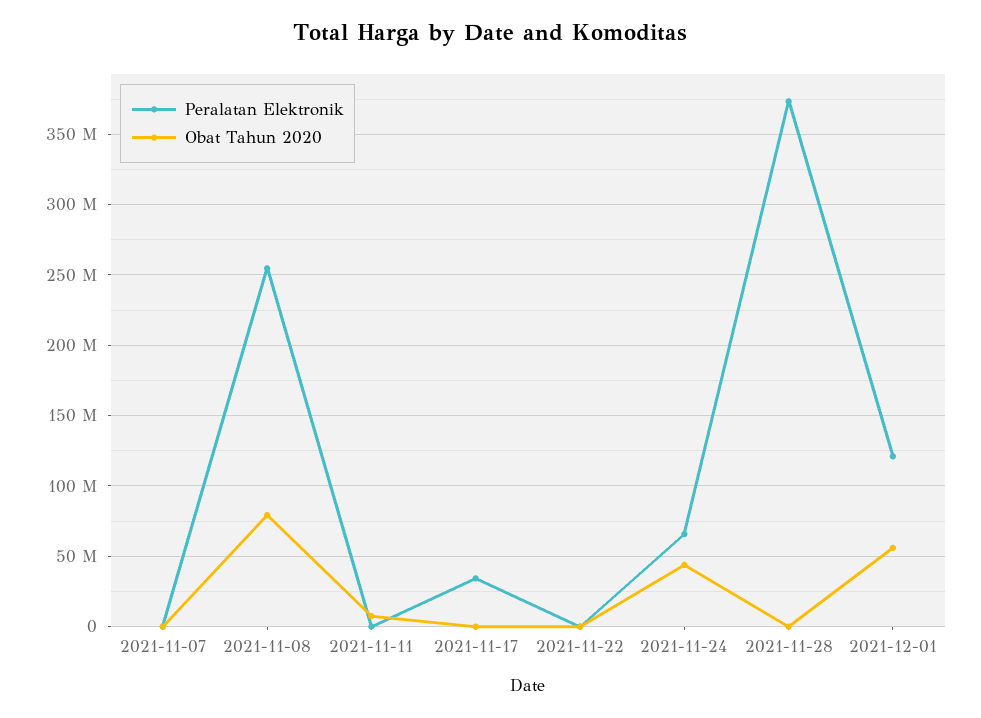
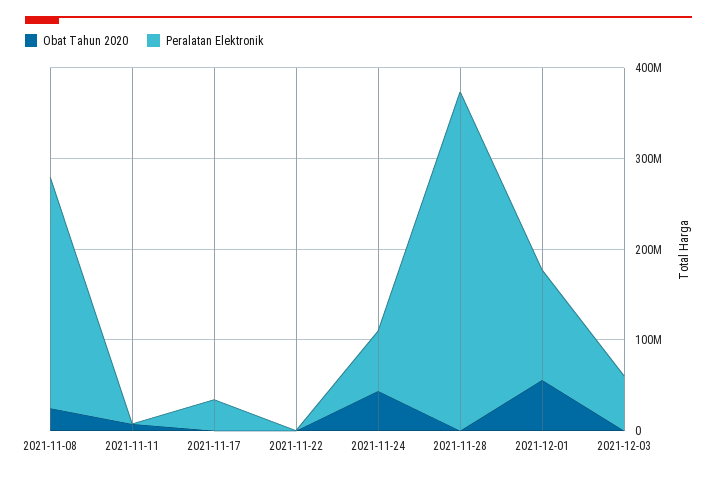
Peralatan Elektronik, 2021-11-07: 0 -> none
Obat Tahun 2020, 2021-11-07: 0 -> none
Obat Tahun 2020, 2021-11-08: 80000000 -> 20000000
Obat Tahun 2020, 2021-12-03: none -> 0
Peralatan Elektronik, 2021-12-03: none -> 60000000

